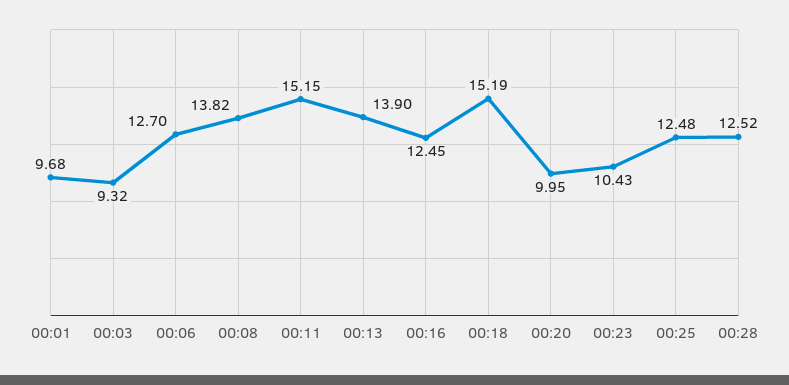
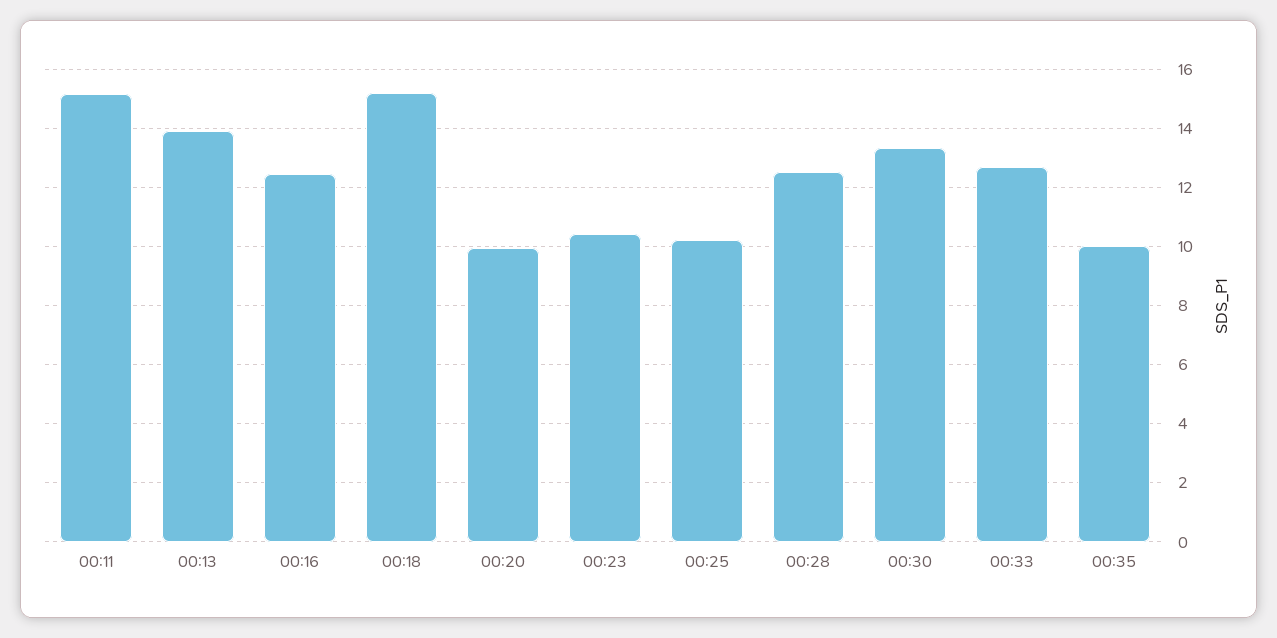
00:01: 9.68 -> none
00:03: 9.32 -> none
00:06: 12.7 -> none
00:08: 13.82 -> none
00:25: 12.48 -> 10.25
00:30: none -> 13.25
00:33: none -> 12.75
00:35: none -> 10

